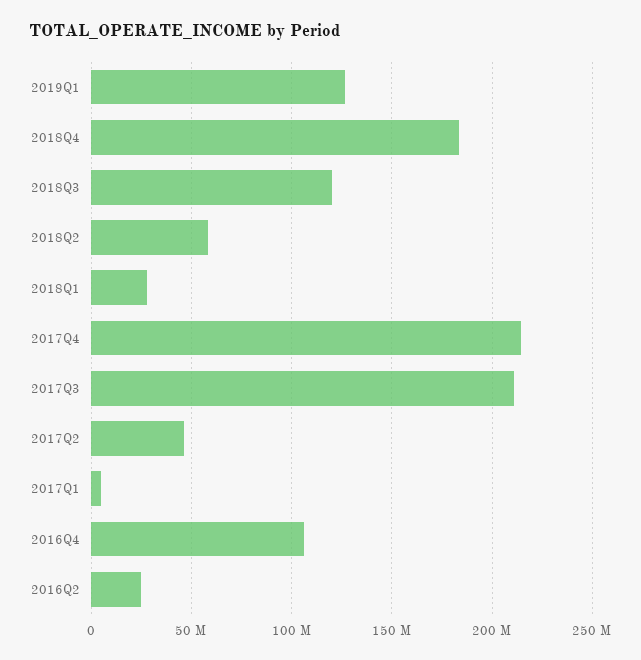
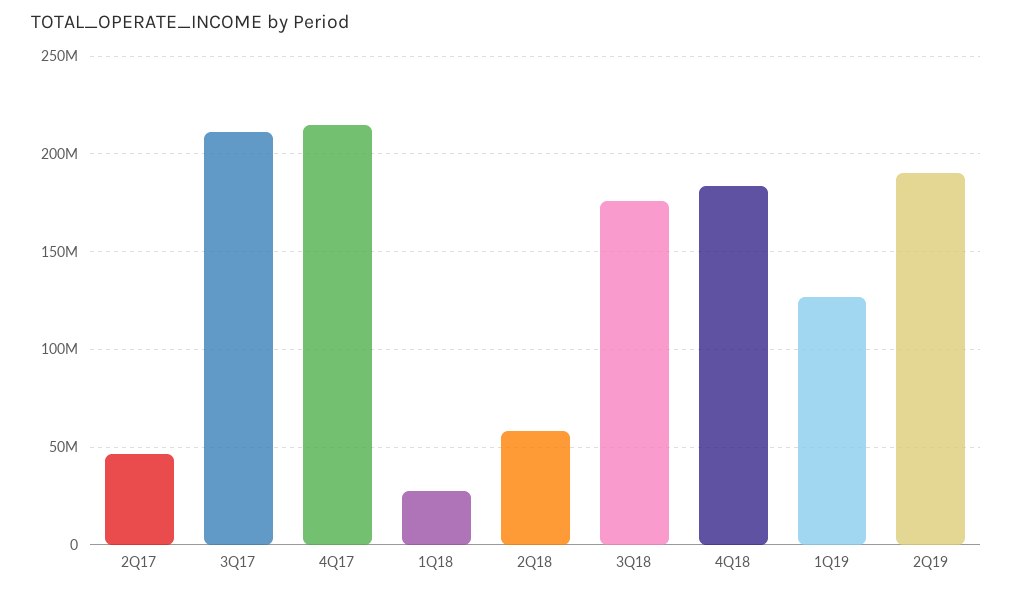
2018Q3: 120000000 -> 175000000
2017Q1: 5000000 -> none
2016Q4: 105000000 -> none
2016Q2: 25000000 -> none
2Q19: none -> 190000000

